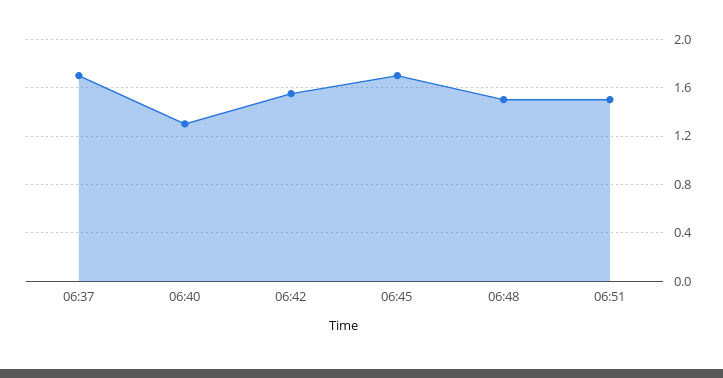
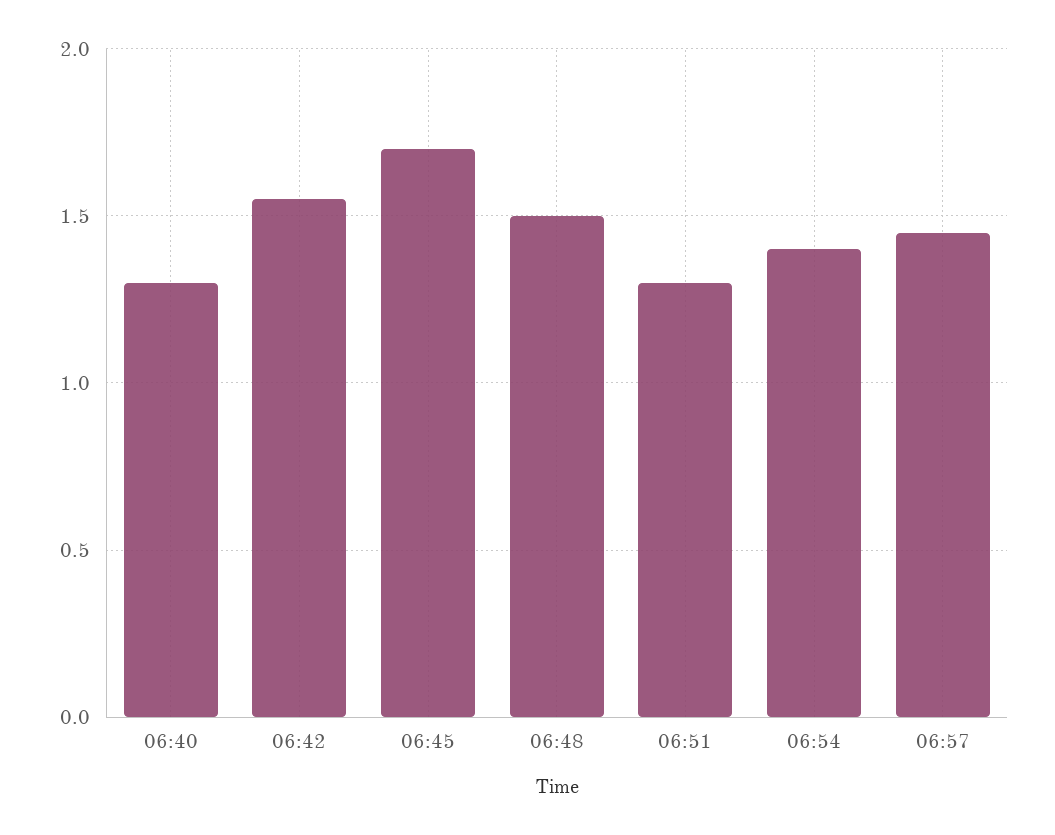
06:37: 1.7 -> none
06:51: 1.5 -> 1.3
06:54: none -> 1.4
06:57: none -> 1.45

